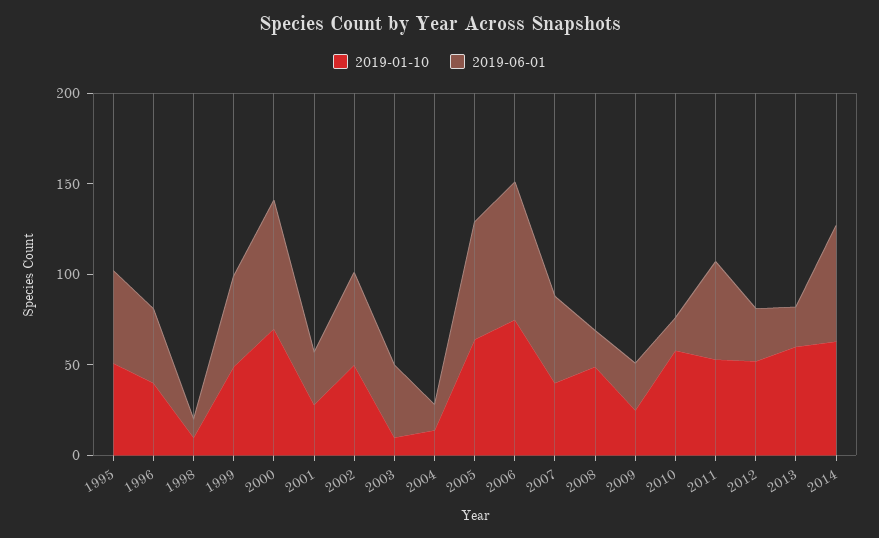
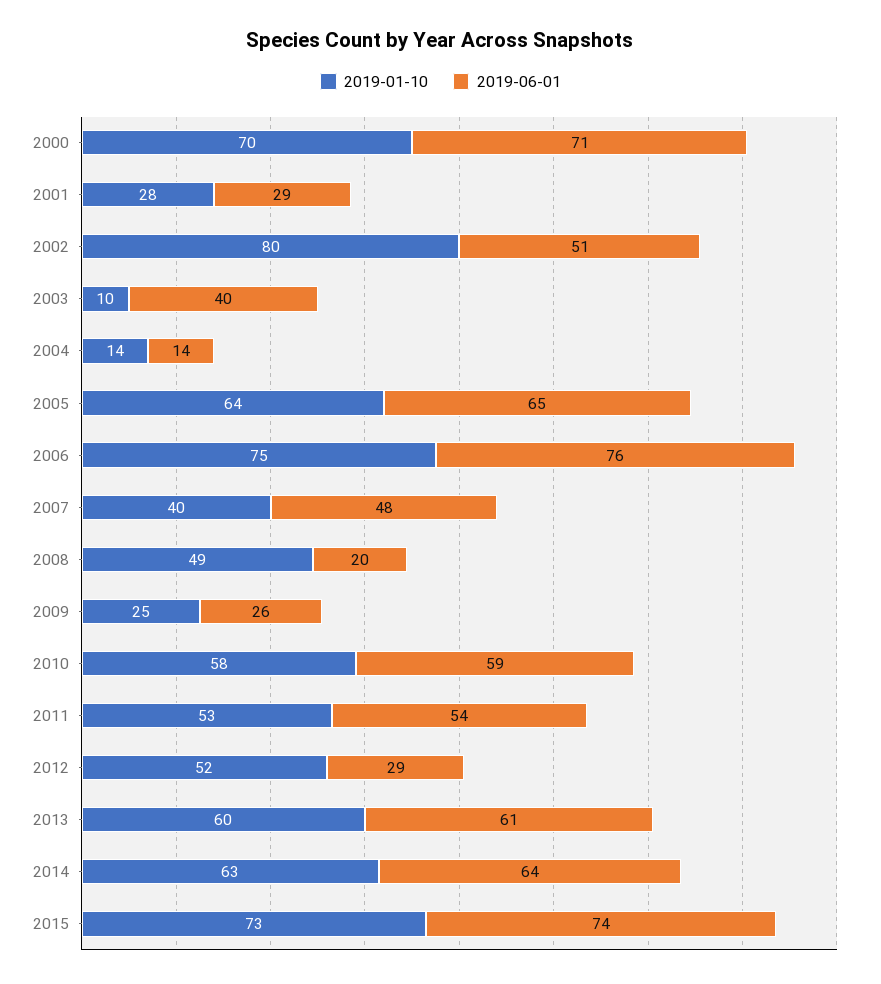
2019-01-10, 1995: 50 -> none
2019-06-01, 1995: 50 -> none
2019-01-10, 1996: 40 -> none
2019-06-01, 1996: 40 -> none
2019-01-10, 1998: 10 -> none
2019-06-01, 1998: 10 -> none
2019-01-10, 1999: 50 -> none
2019-06-01, 1999: 50 -> none
2019-01-10, 2002: 50 -> 80
2019-06-01, 2010: 20 -> 59
2019-06-01, 2013: 20 -> 61
2019-01-10, 2015: none -> 73
2019-06-01, 2015: none -> 74

